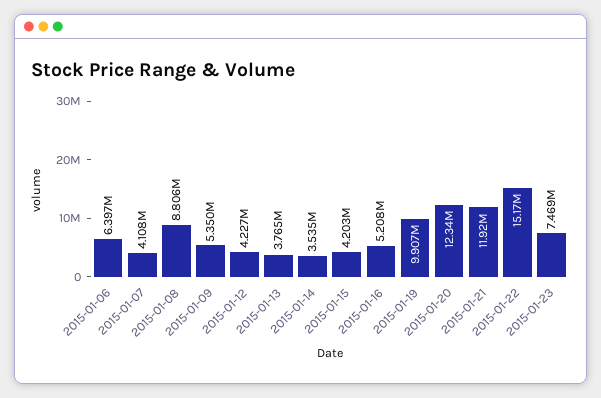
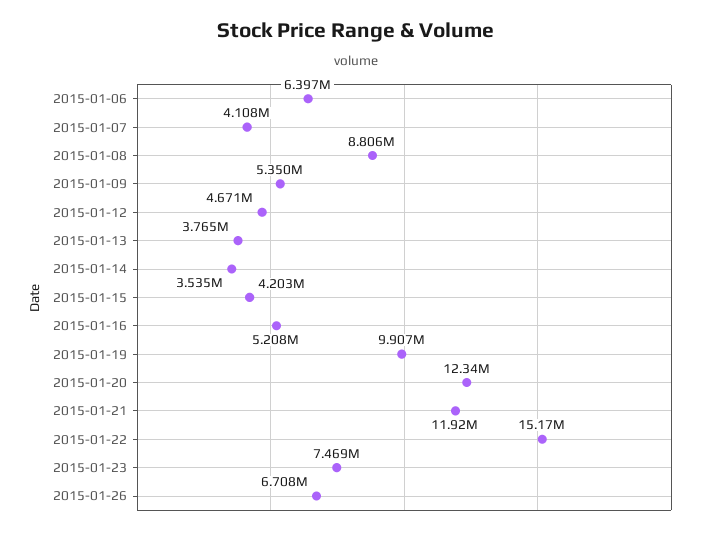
2015-01-12: 4227000 -> 4671000
2015-01-26: none -> 6708000

